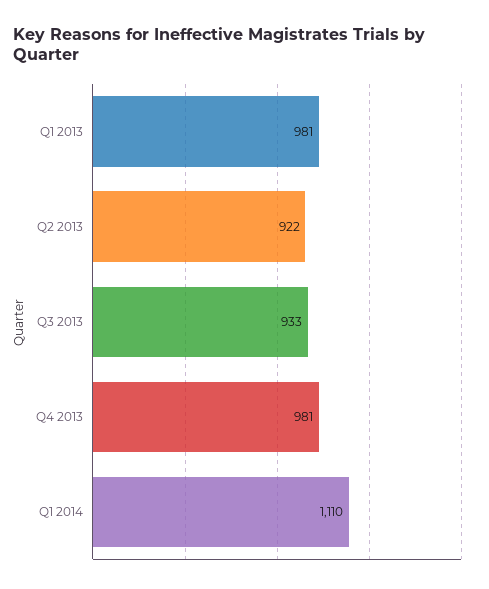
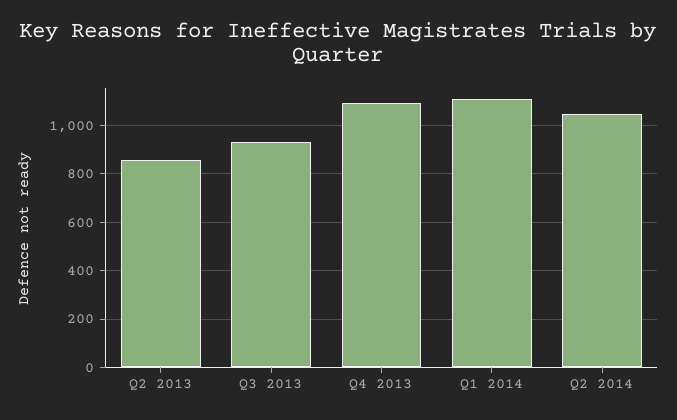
Q1 2013: 981 -> none
Q2 2013: 922 -> 850
Q4 2013: 981 -> 1100
Q2 2014: none -> 1050

